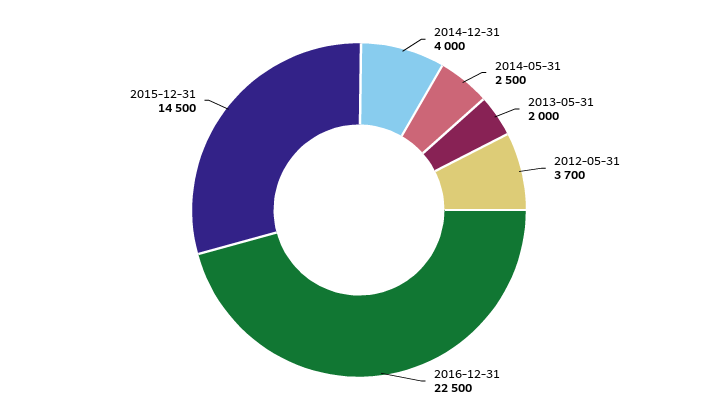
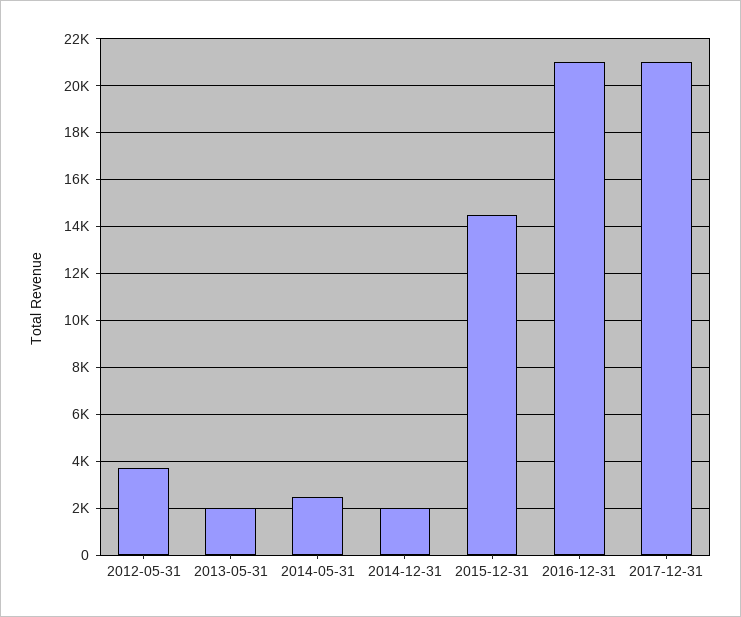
2014-12-31: 4000 -> 2000
2016-12-31: 22500 -> 21000
2017-12-31: none -> 21000

